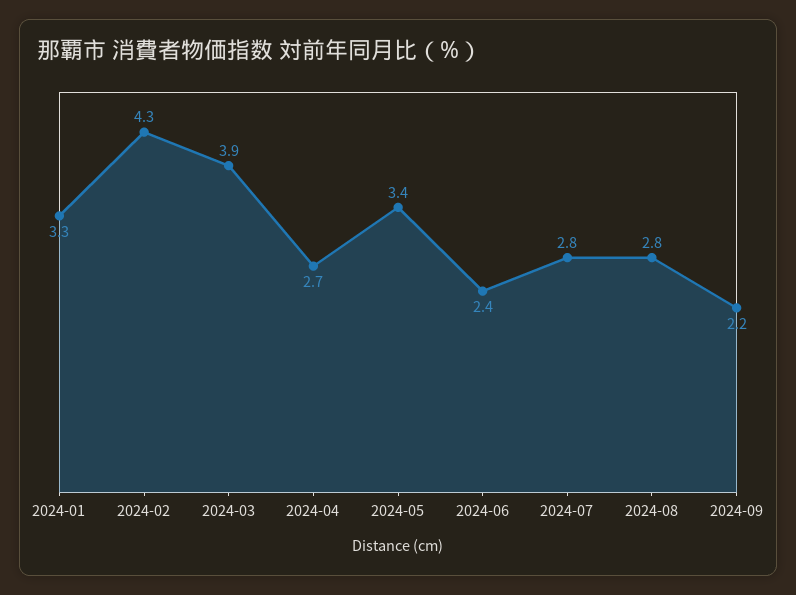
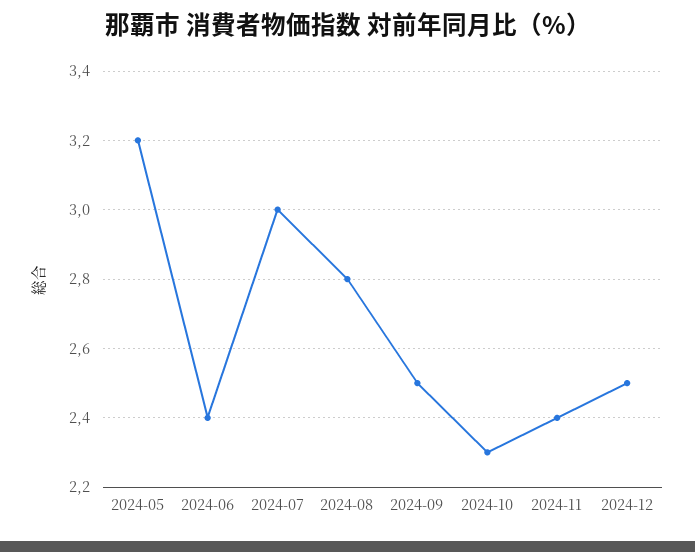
2024-01: 3.3 -> none
2024-02: 4.3 -> none
2024-03: 3.9 -> none
2024-04: 2.7 -> none
2024-05: 3.4 -> 3.2
2024-07: 2.8 -> 3
2024-09: 2.2 -> 2.5
2024-10: none -> 2.3
2024-11: none -> 2.4
2024-12: none -> 2.5

